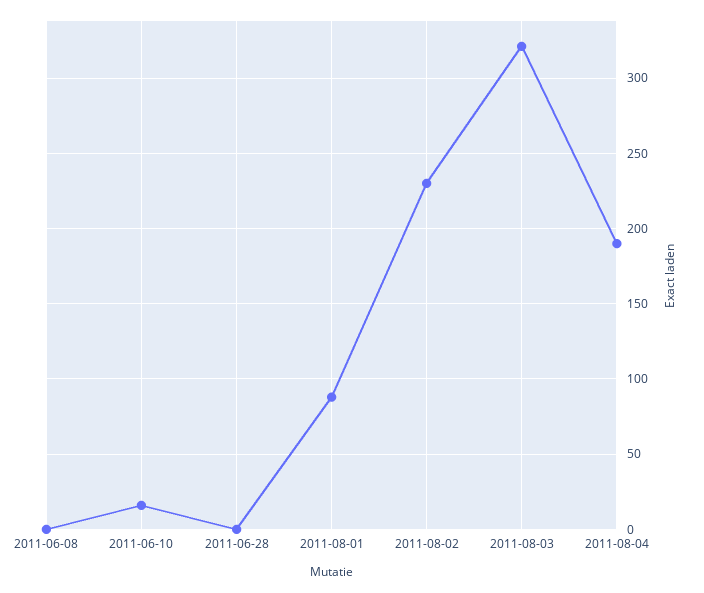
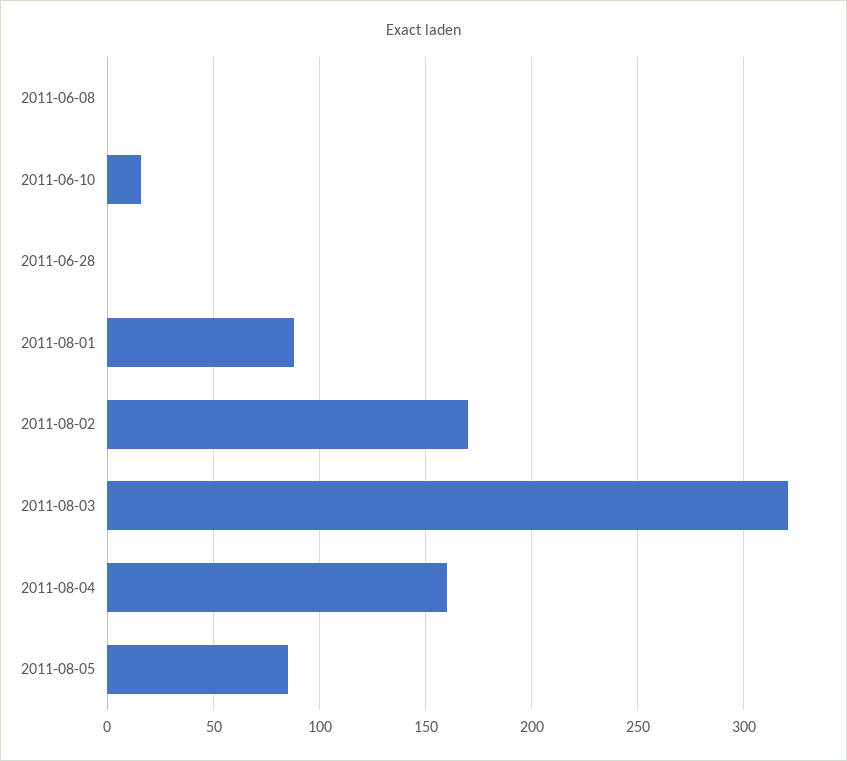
2011-08-02: 230 -> 170
2011-08-04: 190 -> 160
2011-08-05: none -> 85

